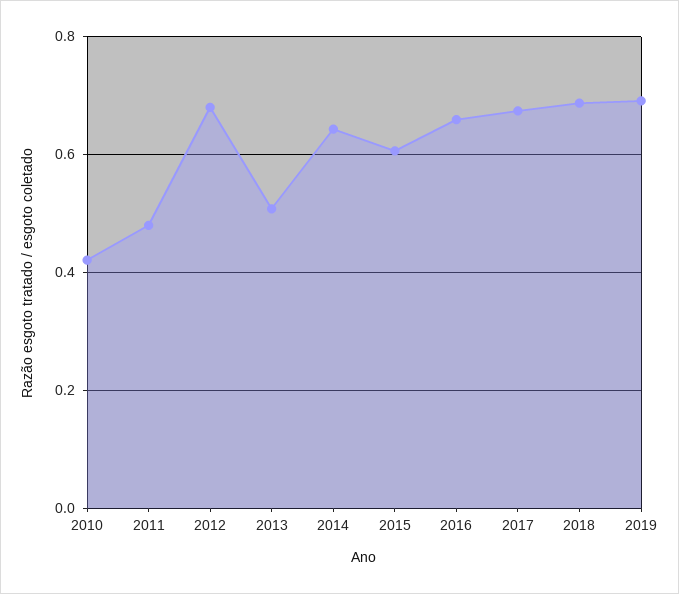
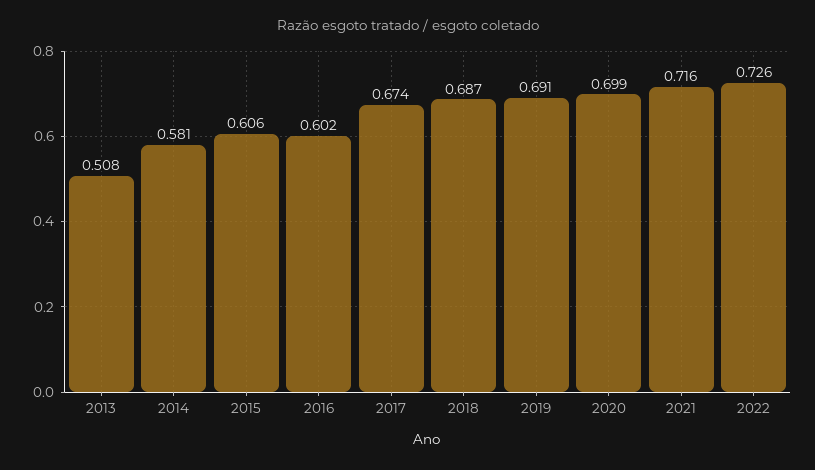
2010: 0.42 -> none
2011: 0.48 -> none
2012: 0.68 -> none
2014: 0.64 -> 0.581
2016: 0.66 -> 0.602
2020: none -> 0.699
2021: none -> 0.716
2022: none -> 0.726

